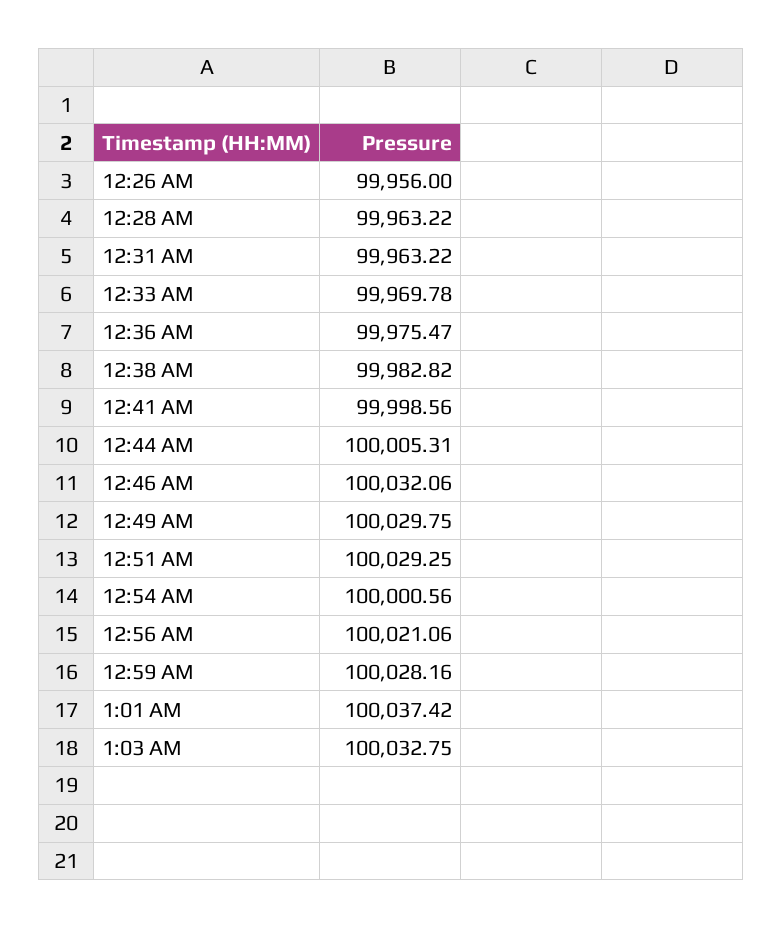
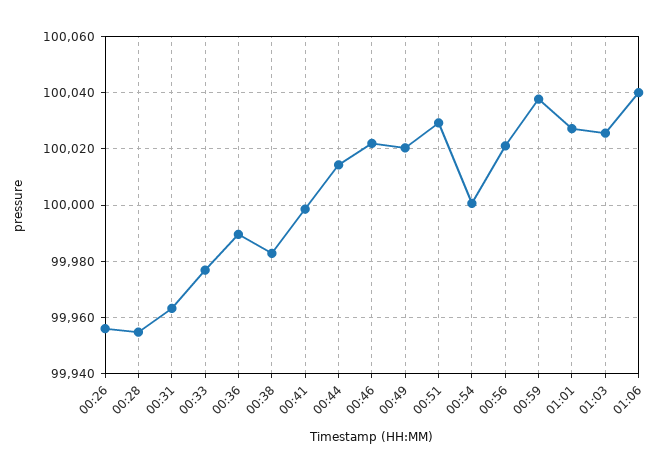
12:28 AM: 99963.22 -> 99955
12:33 AM: 99969.78 -> 99977.5
12:36 AM: 99975.47 -> 99990
12:44 AM: 100005.31 -> 100015
12:46 AM: 100032.06 -> 100022.5
12:49 AM: 100029.75 -> 100020
12:59 AM: 100028.16 -> 100037.5
1:01 AM: 100037.42 -> 100027.5
1:03 AM: 100032.75 -> 100025
01:06: none -> 100040

